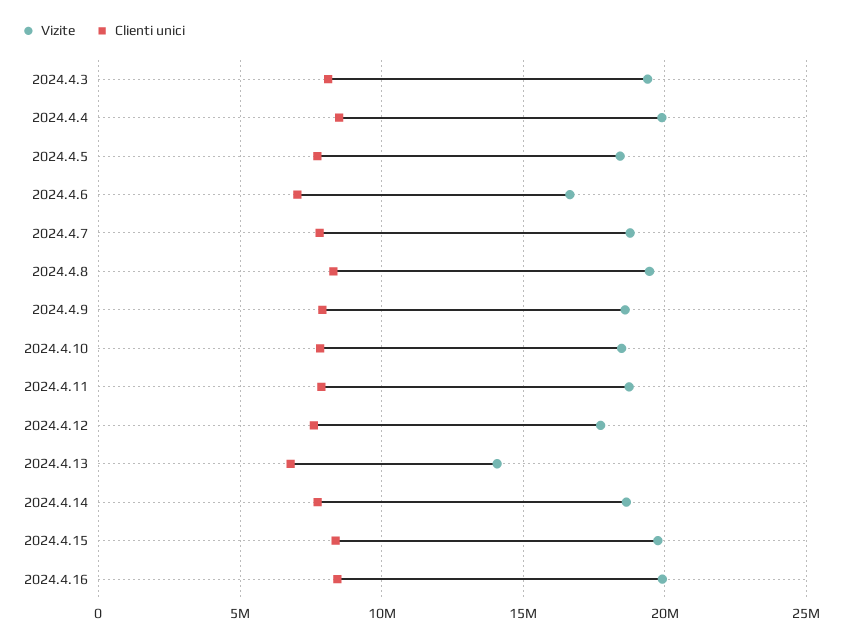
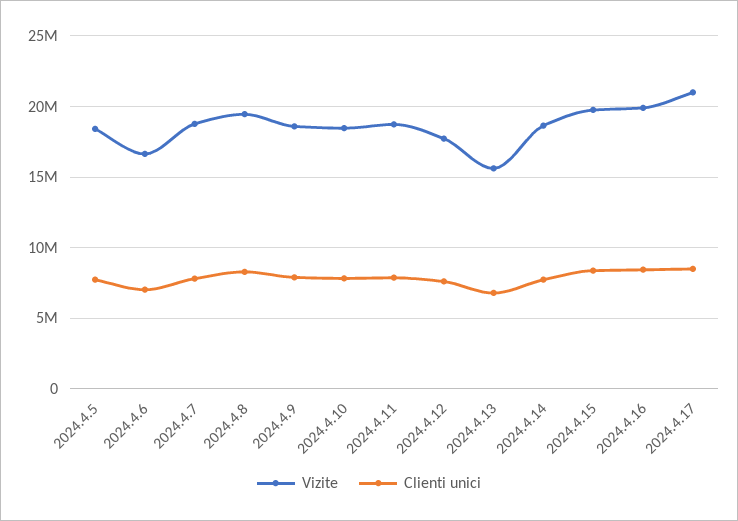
Vizite, 2024.4.3: 19500000 -> none
Clienti unici, 2024.4.3: 8000000 -> none
Vizite, 2024.4.4: 20000000 -> none
Clienti unici, 2024.4.4: 8500000 -> none
Vizite, 2024.4.13: 14000000 -> 15500000
Vizite, 2024.4.17: none -> 21000000
Clienti unici, 2024.4.17: none -> 8500000

